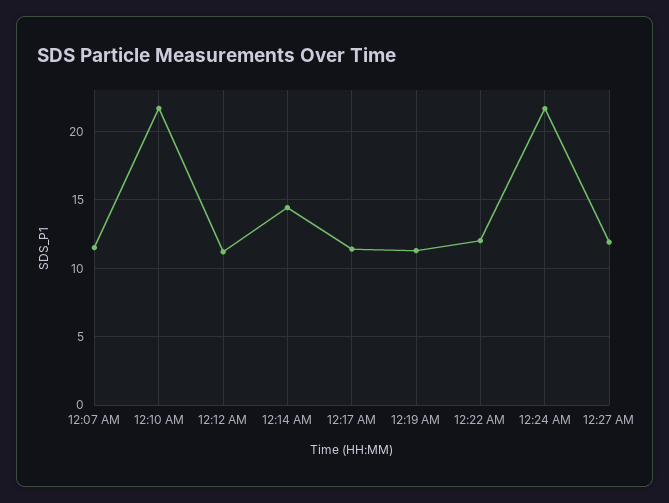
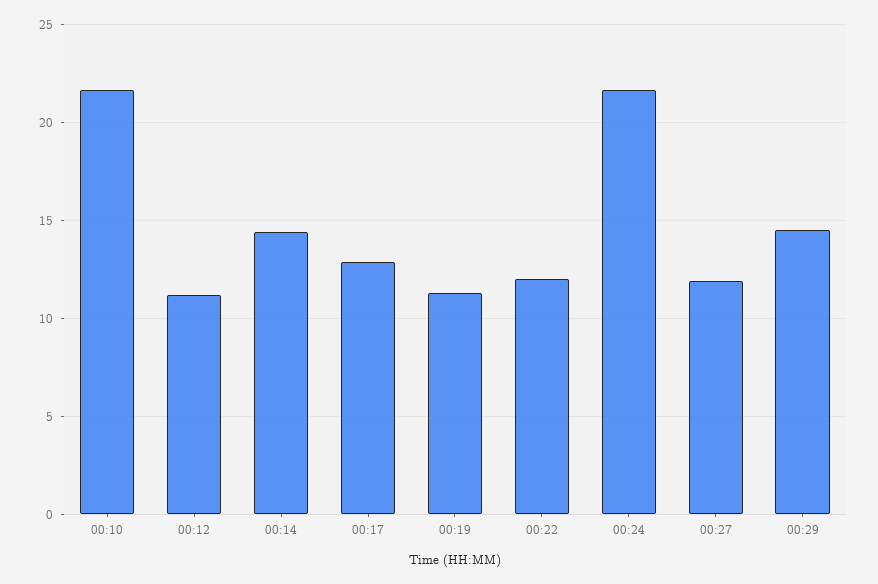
12:07 AM: 11.5 -> none
12:17 AM: 11.5 -> 13
00:29: none -> 14.5

